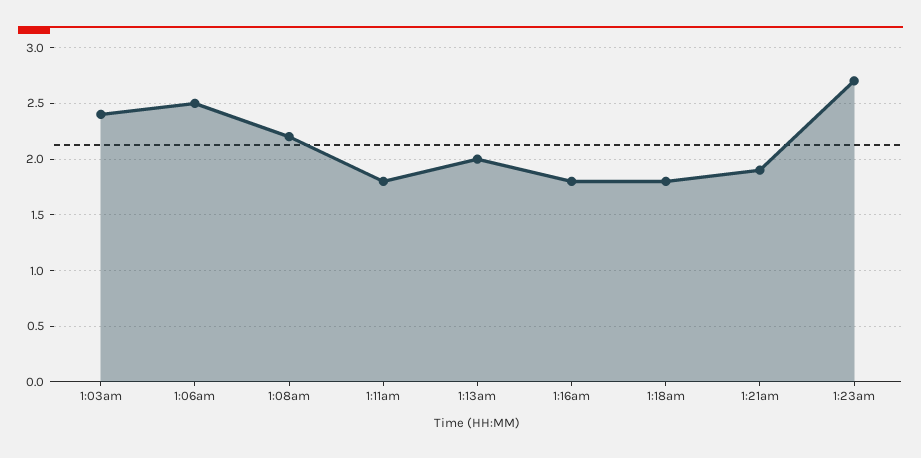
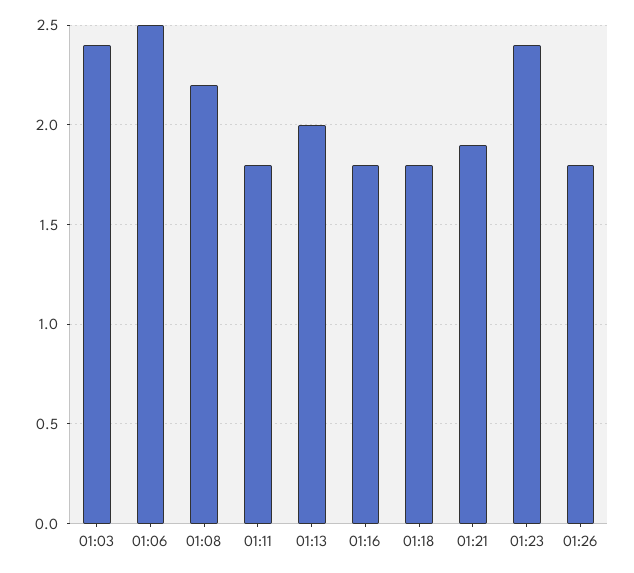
1:23am: 2.7 -> 2.4
01:26: none -> 1.8

